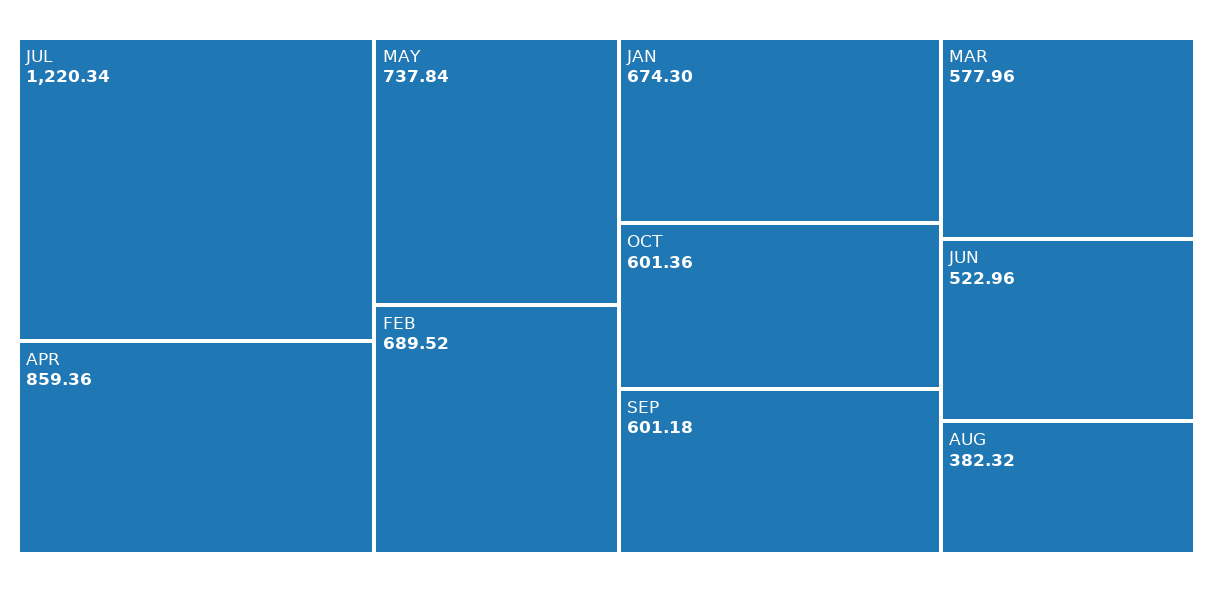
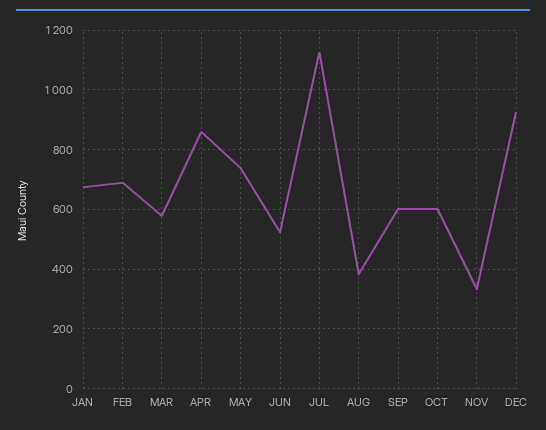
JUL: 1220.34 -> 1125
NOV: none -> 325
DEC: none -> 925

